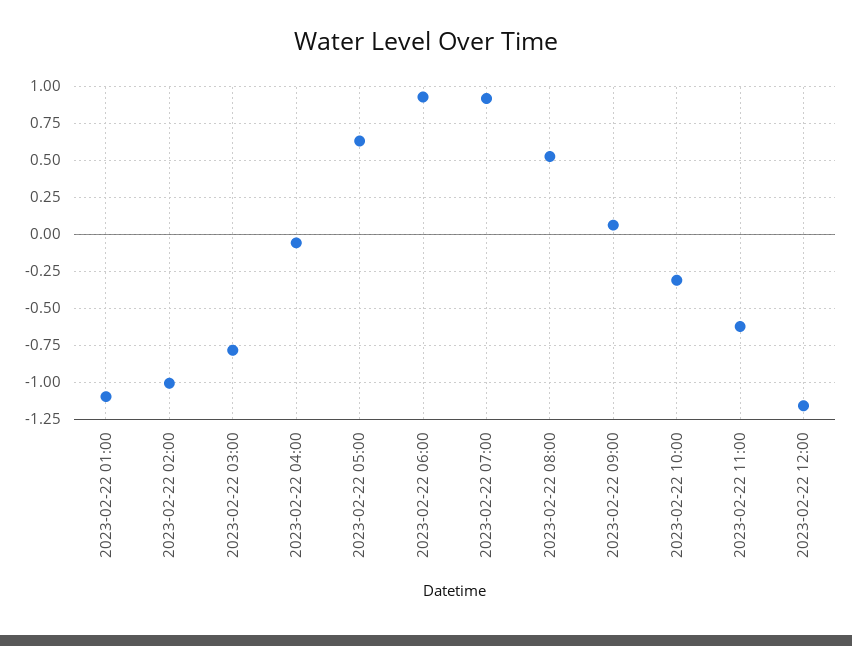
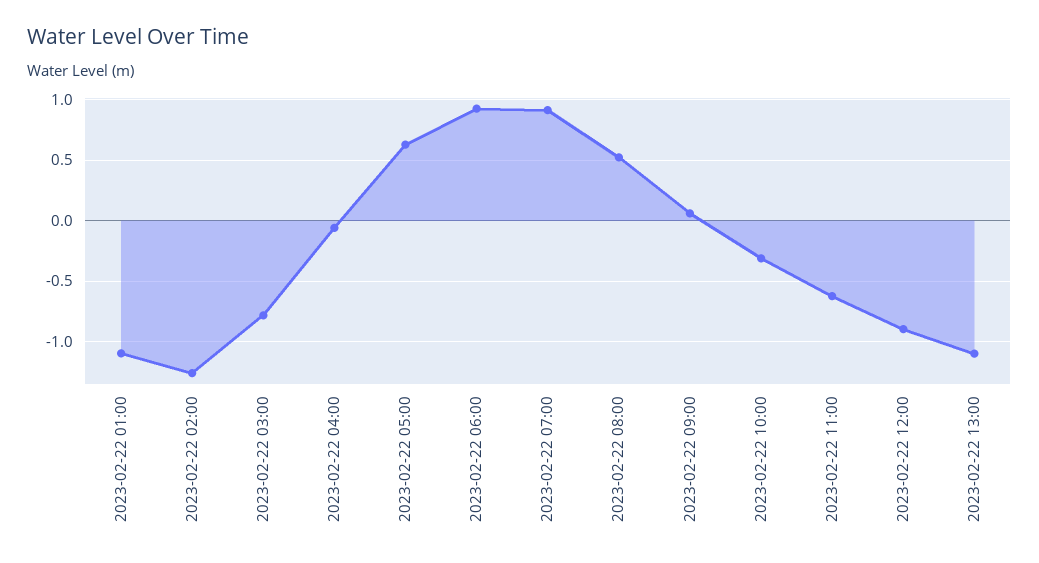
2023-02-22 02:00: -1 -> -1.25
2023-02-22 12:00: -1.15 -> -0.9
2023-02-22 13:00: none -> -1.1

